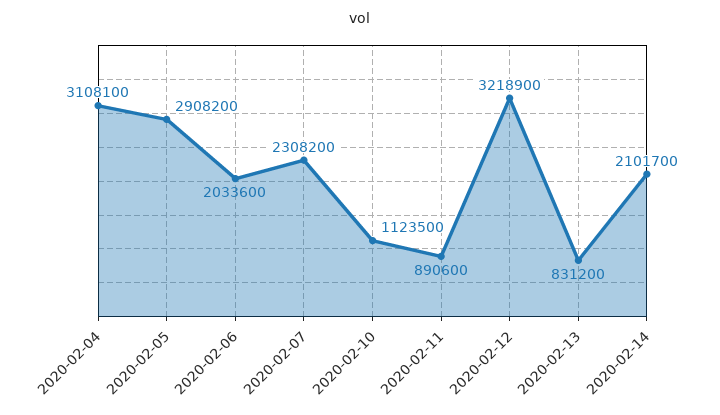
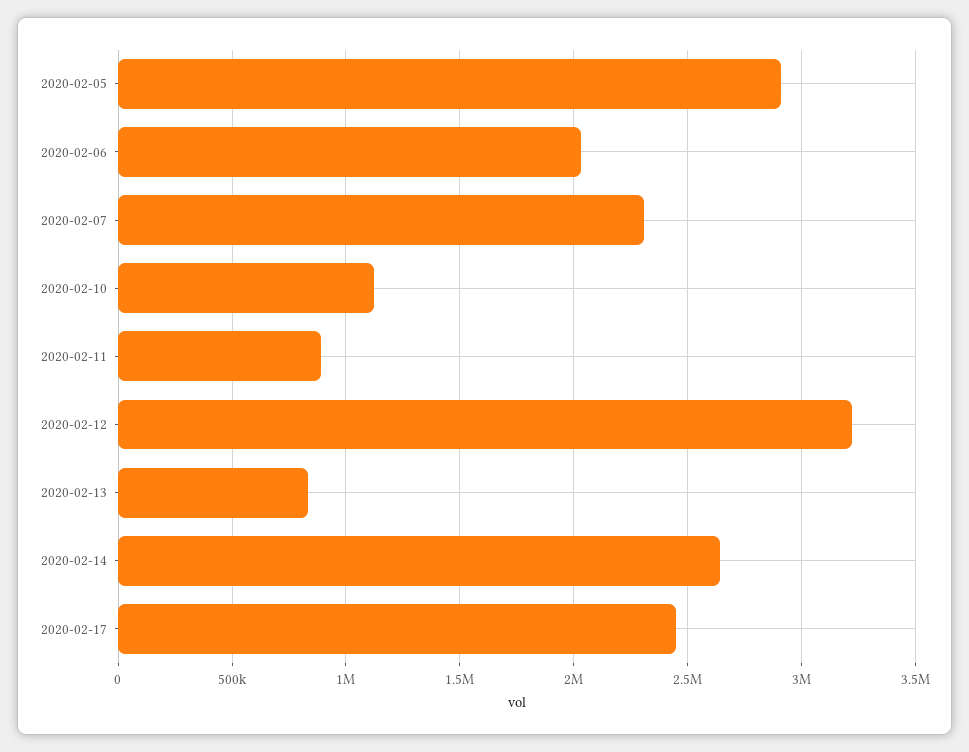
2020-02-04: 3108100 -> none
2020-02-14: 2101700 -> 2650000
2020-02-17: none -> 2450000

